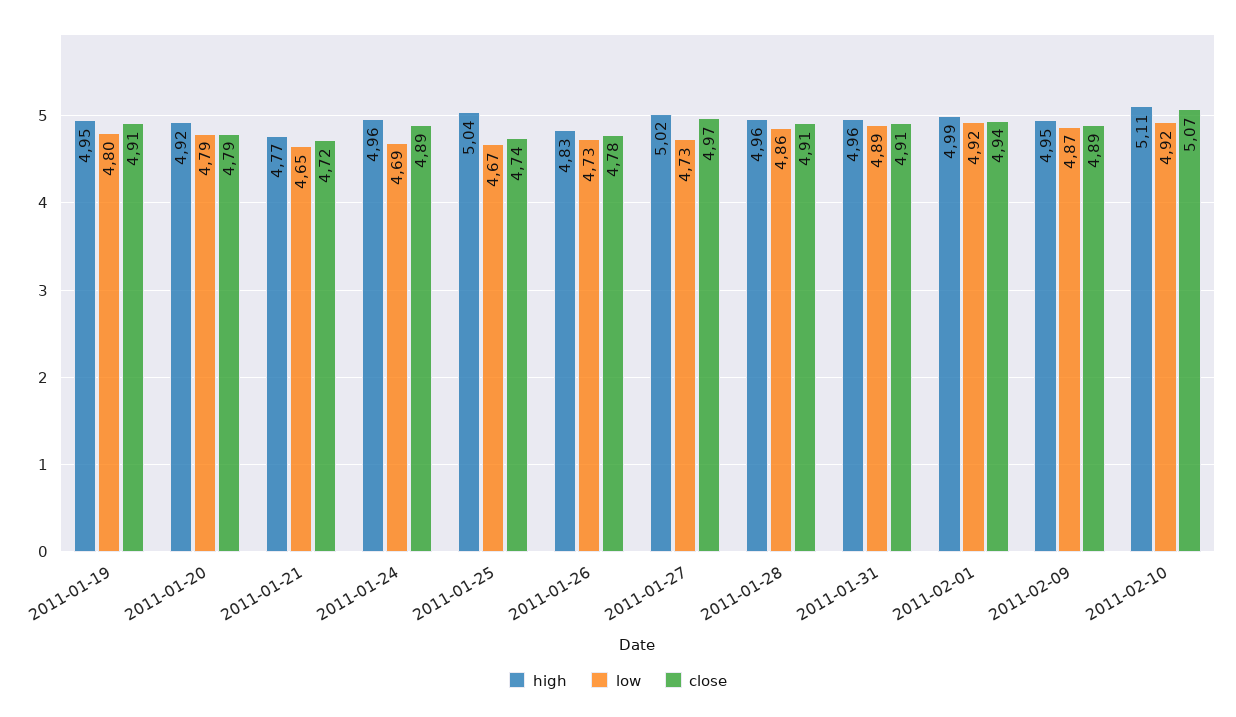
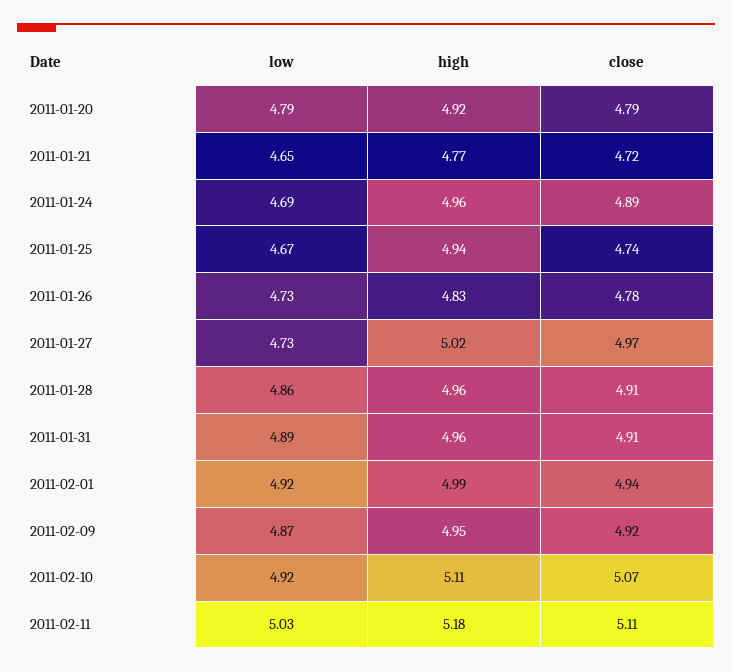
high, 2011-01-19: 4.95 -> none
low, 2011-01-19: 4.8 -> none
close, 2011-01-19: 4.91 -> none
high, 2011-01-25: 5.04 -> 4.94
close, 2011-02-09: 4.89 -> 4.92
low, 2011-02-11: none -> 5.03
high, 2011-02-11: none -> 5.18
close, 2011-02-11: none -> 5.11

